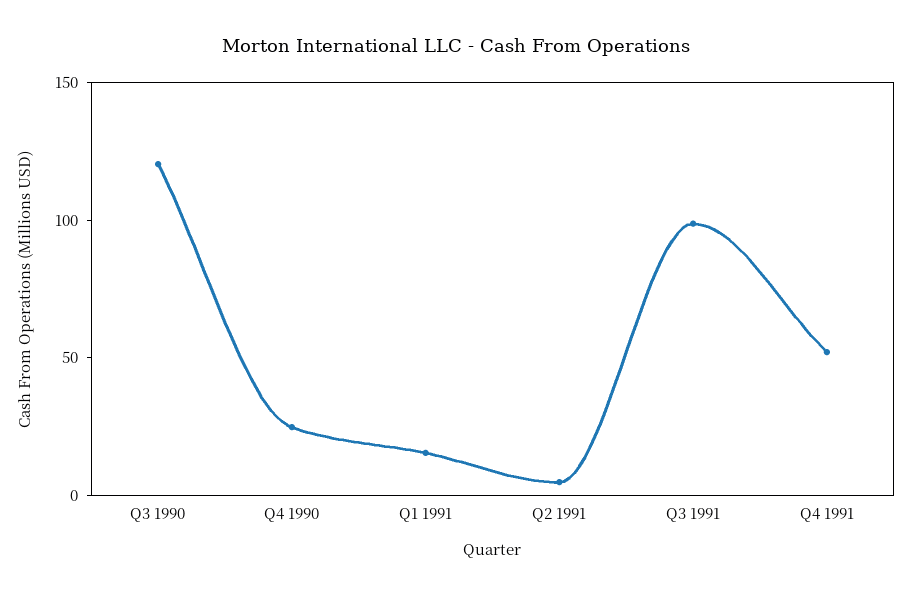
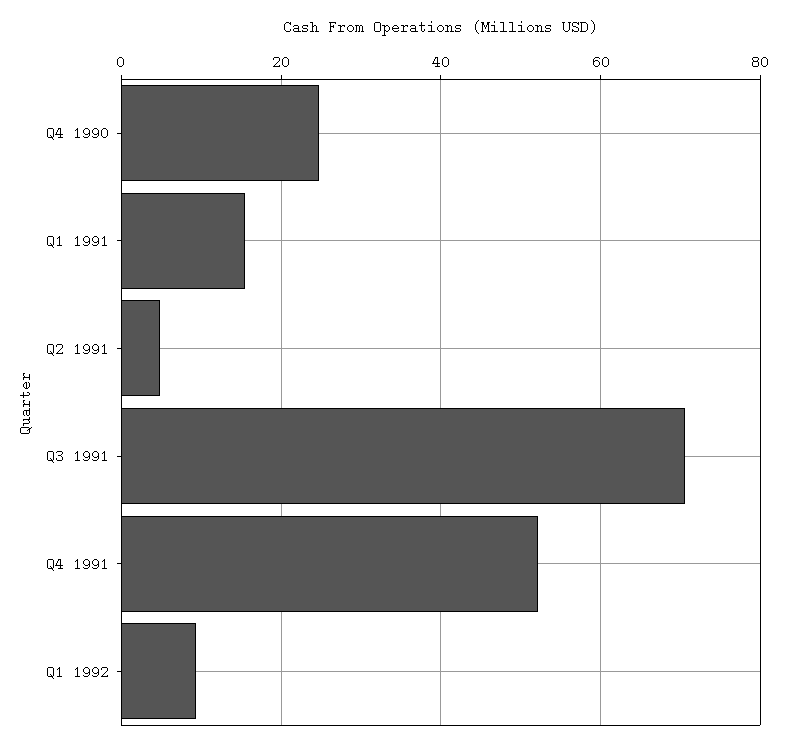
Q3 1990: 120 -> none
Q3 1991: 100 -> 70
Q1 1992: none -> 10

